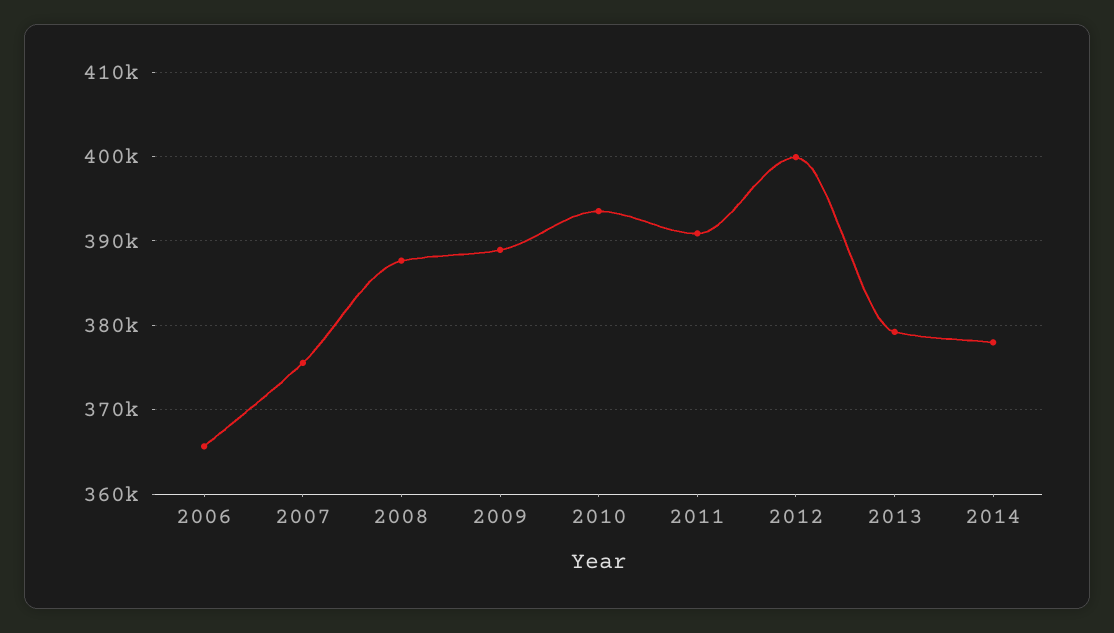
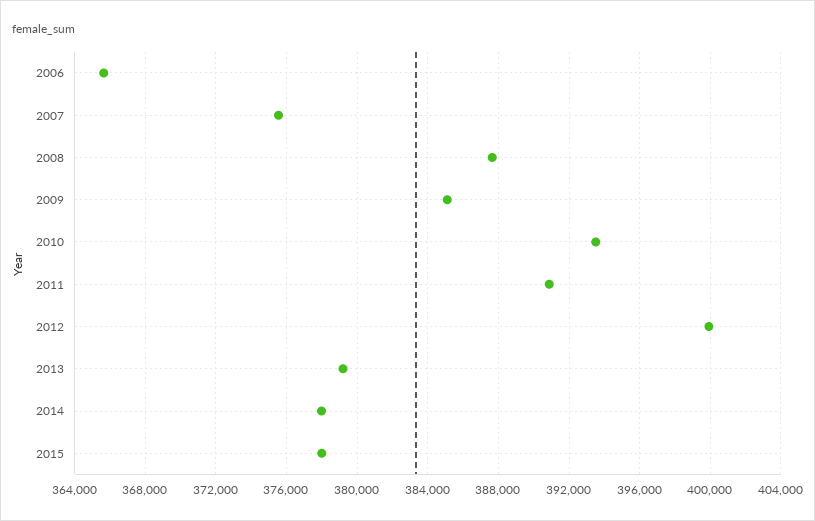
2009: 389000 -> 385000
2015: none -> 378000

